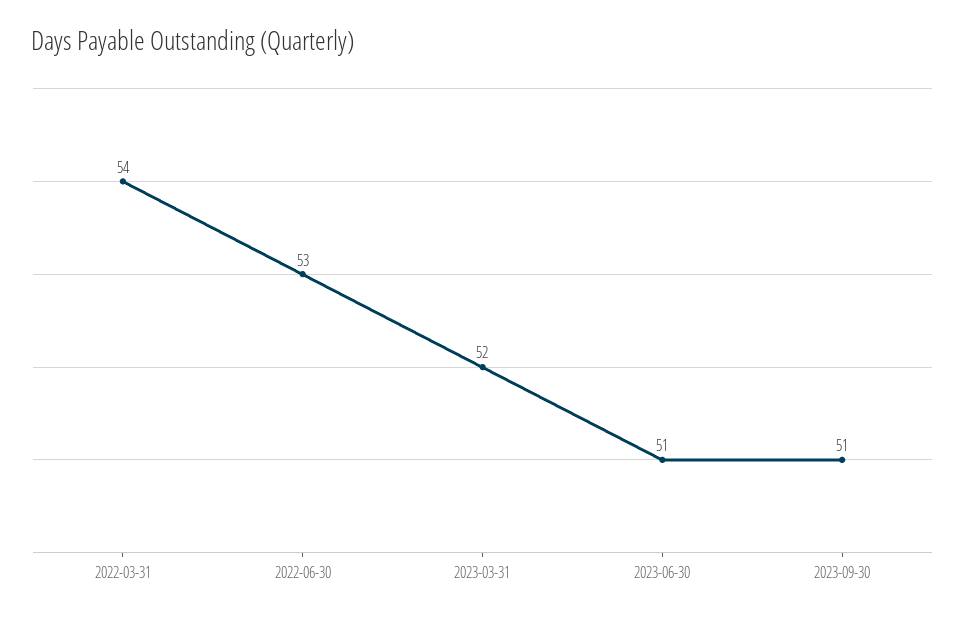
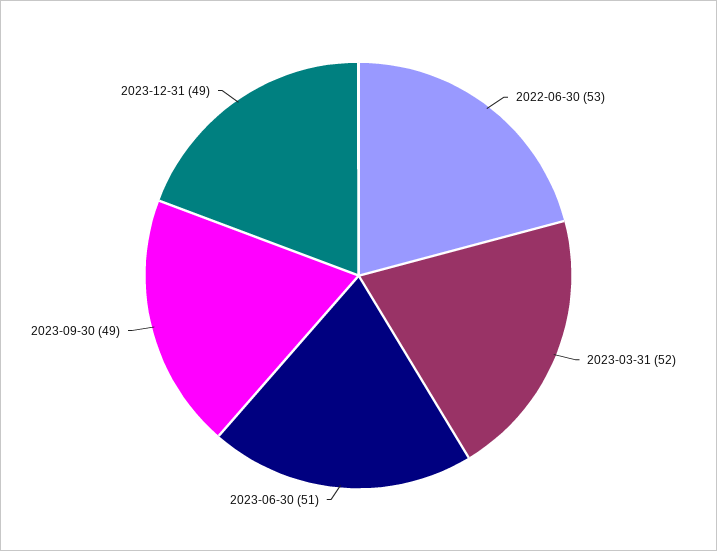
2022-03-31: 54 -> none
2023-09-30: 51 -> 49
2023-12-31: none -> 49

